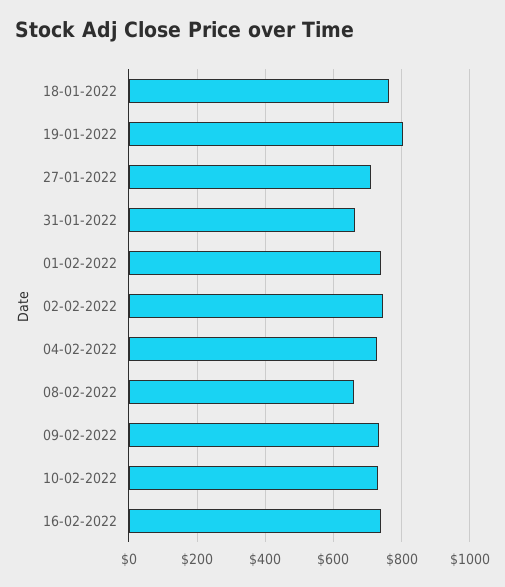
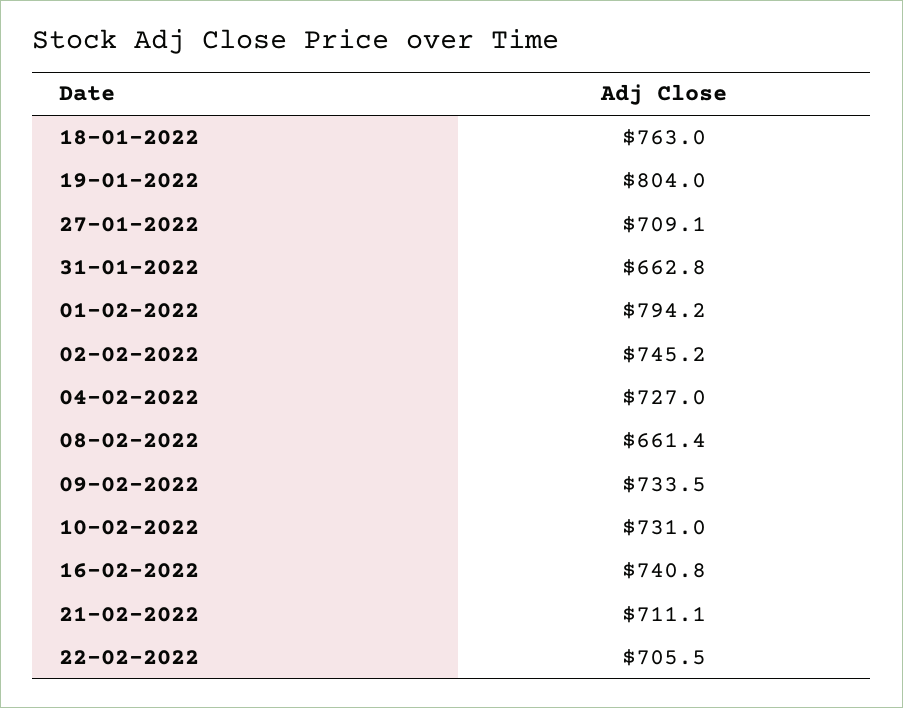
01-02-2022: 740 -> 794.2
21-02-2022: none -> 711.1
22-02-2022: none -> 705.5

